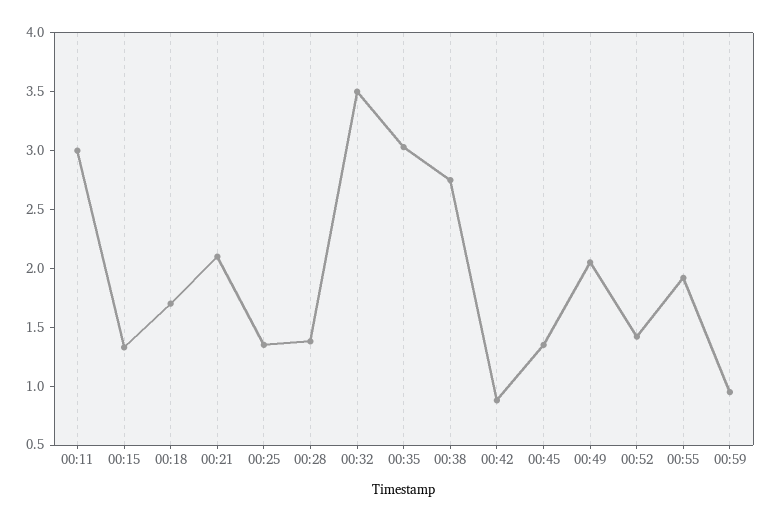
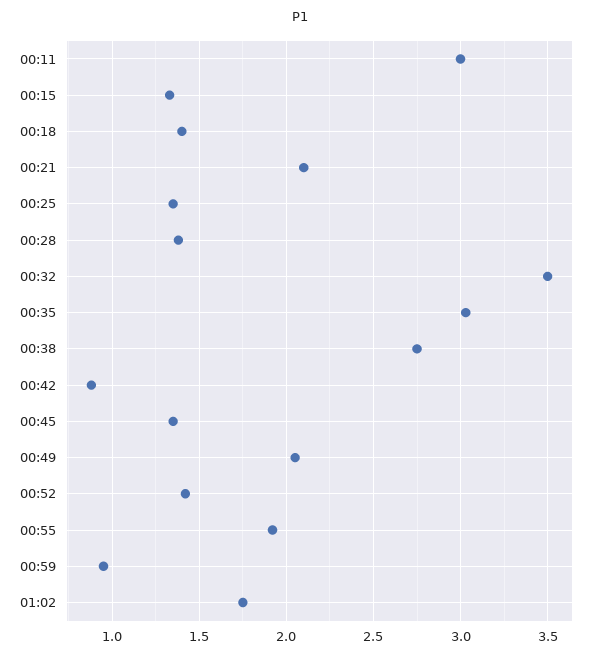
00:18: 1.7 -> 1.4
01:02: none -> 1.75

